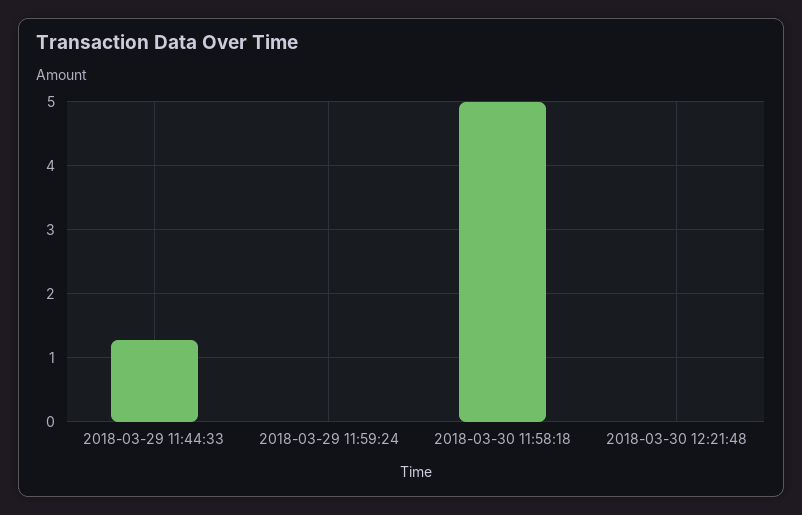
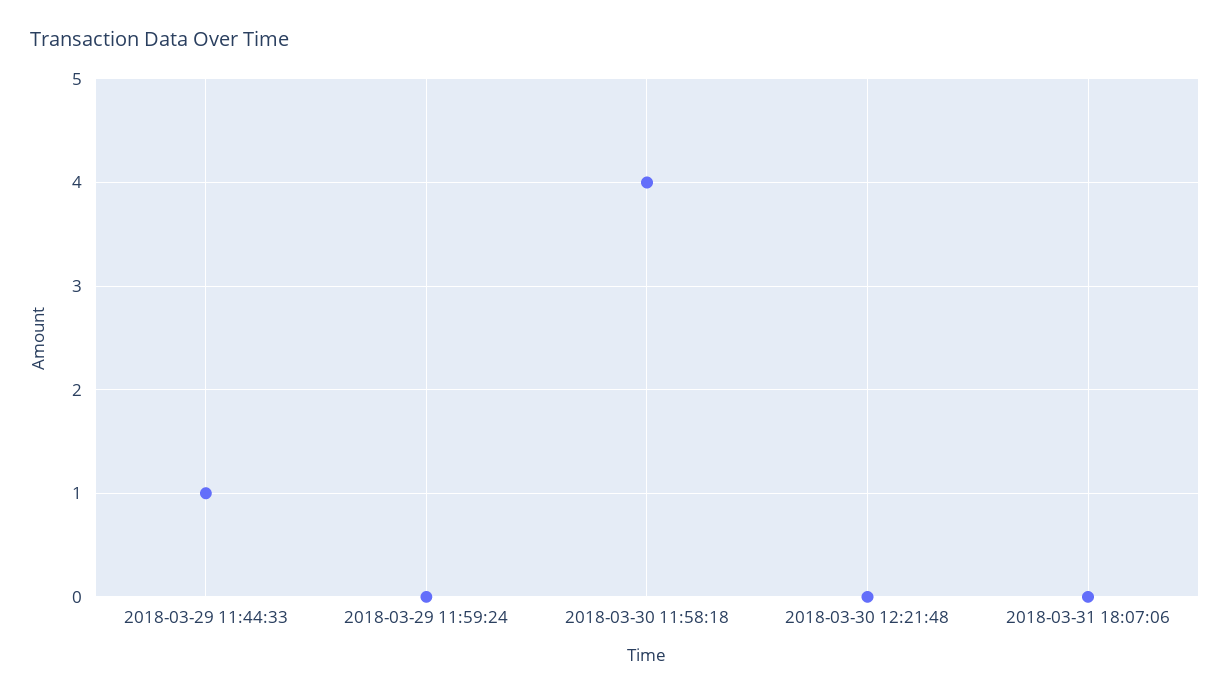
2018-03-29 11:44:33: 1.3 -> 1
2018-03-30 11:58:18: 5 -> 4
2018-03-31 18:07:06: none -> 0

